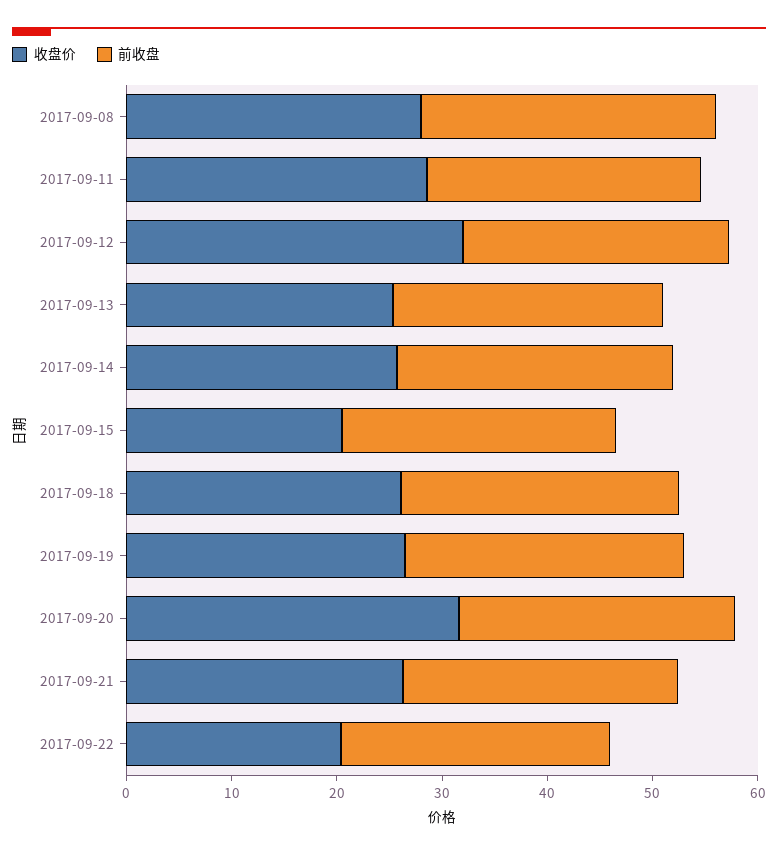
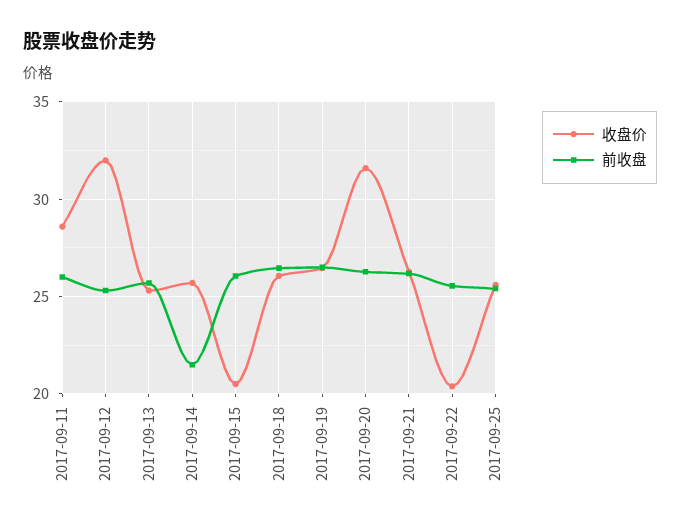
收盘价, 2017-09-08: 28 -> none
前收盘, 2017-09-08: 28 -> none
前收盘, 2017-09-14: 26 -> 21.5
收盘价, 2017-09-25: none -> 25.5
前收盘, 2017-09-25: none -> 25.5

